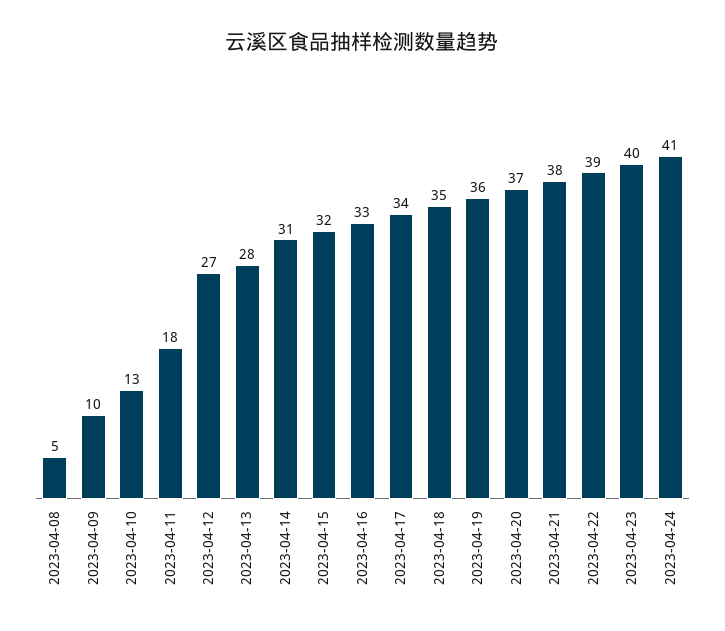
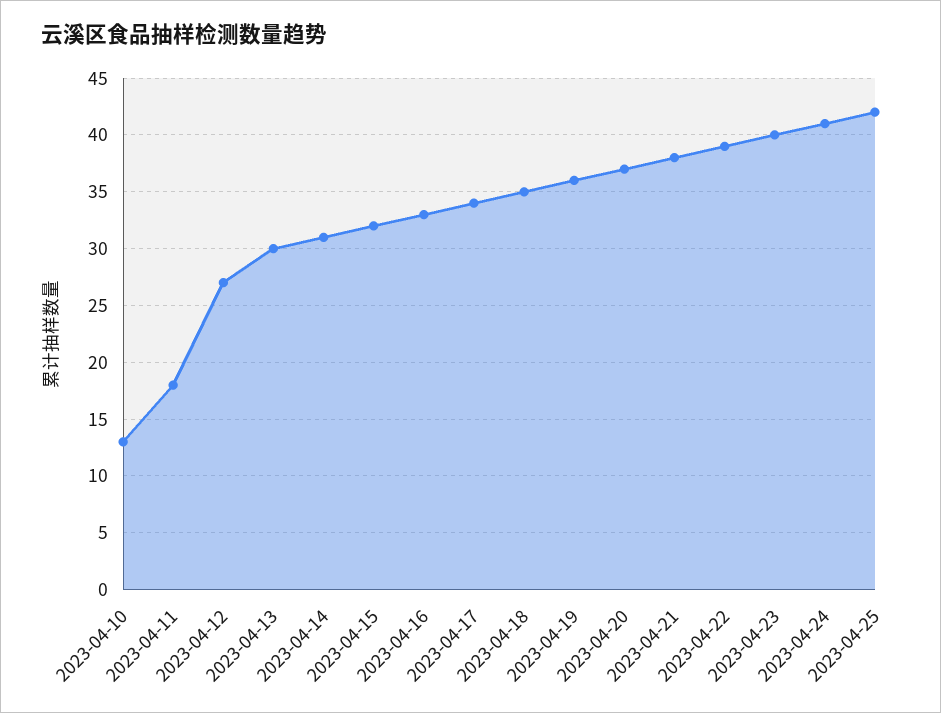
2023-04-08: 5 -> none
2023-04-09: 10 -> none
2023-04-13: 28 -> 30
2023-04-25: none -> 42

